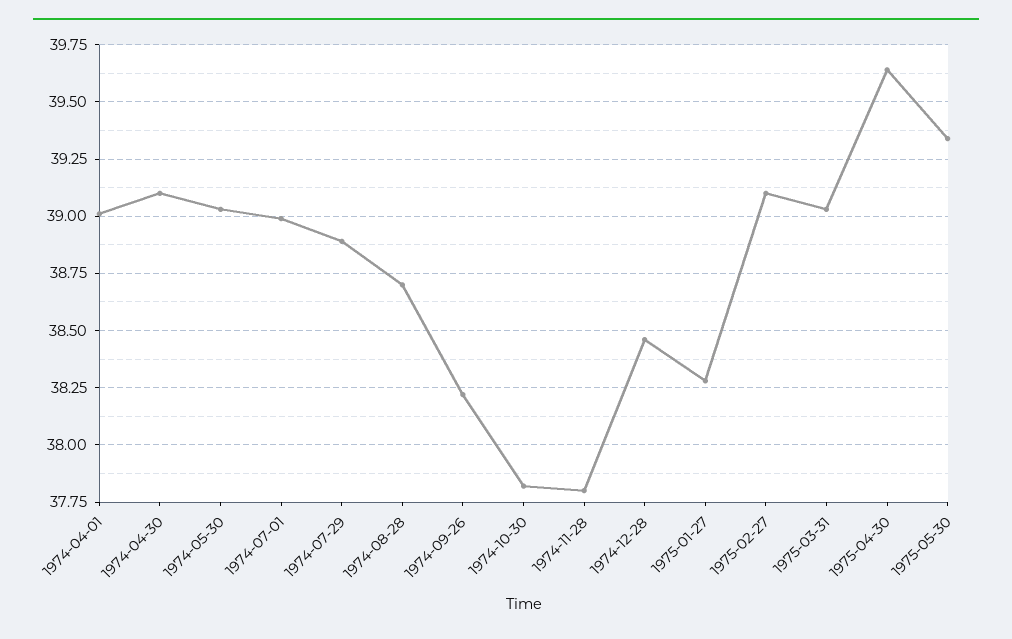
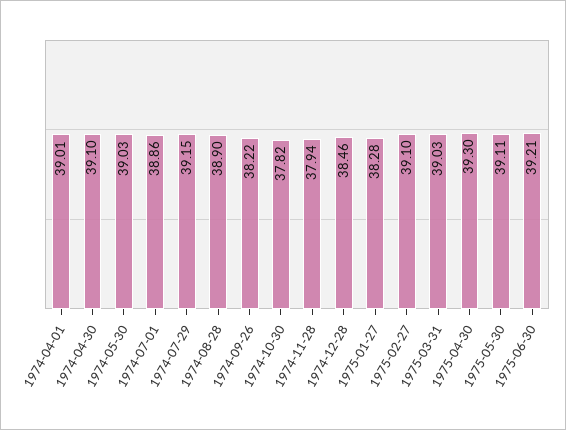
1974-07-01: 39 -> 38.86
1974-07-29: 38.9 -> 39.15
1974-08-28: 38.7 -> 38.9
1974-11-28: 37.8 -> 37.94
1975-04-30: 39.65 -> 39.3
1975-05-30: 39.35 -> 39.11
1975-06-30: none -> 39.21

